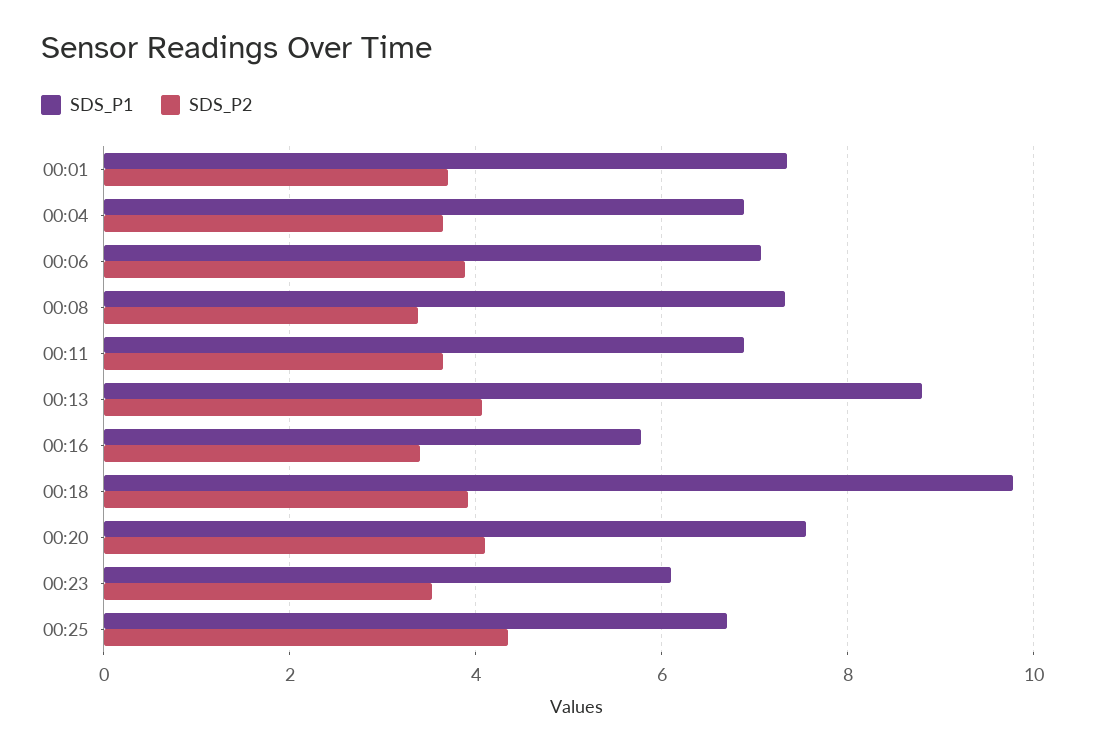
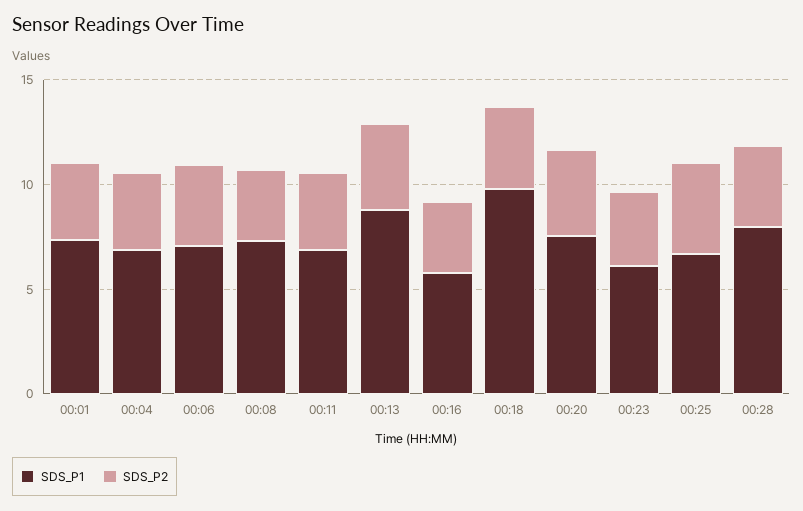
SDS_P1, 00:28: none -> 8
SDS_P2, 00:28: none -> 4

